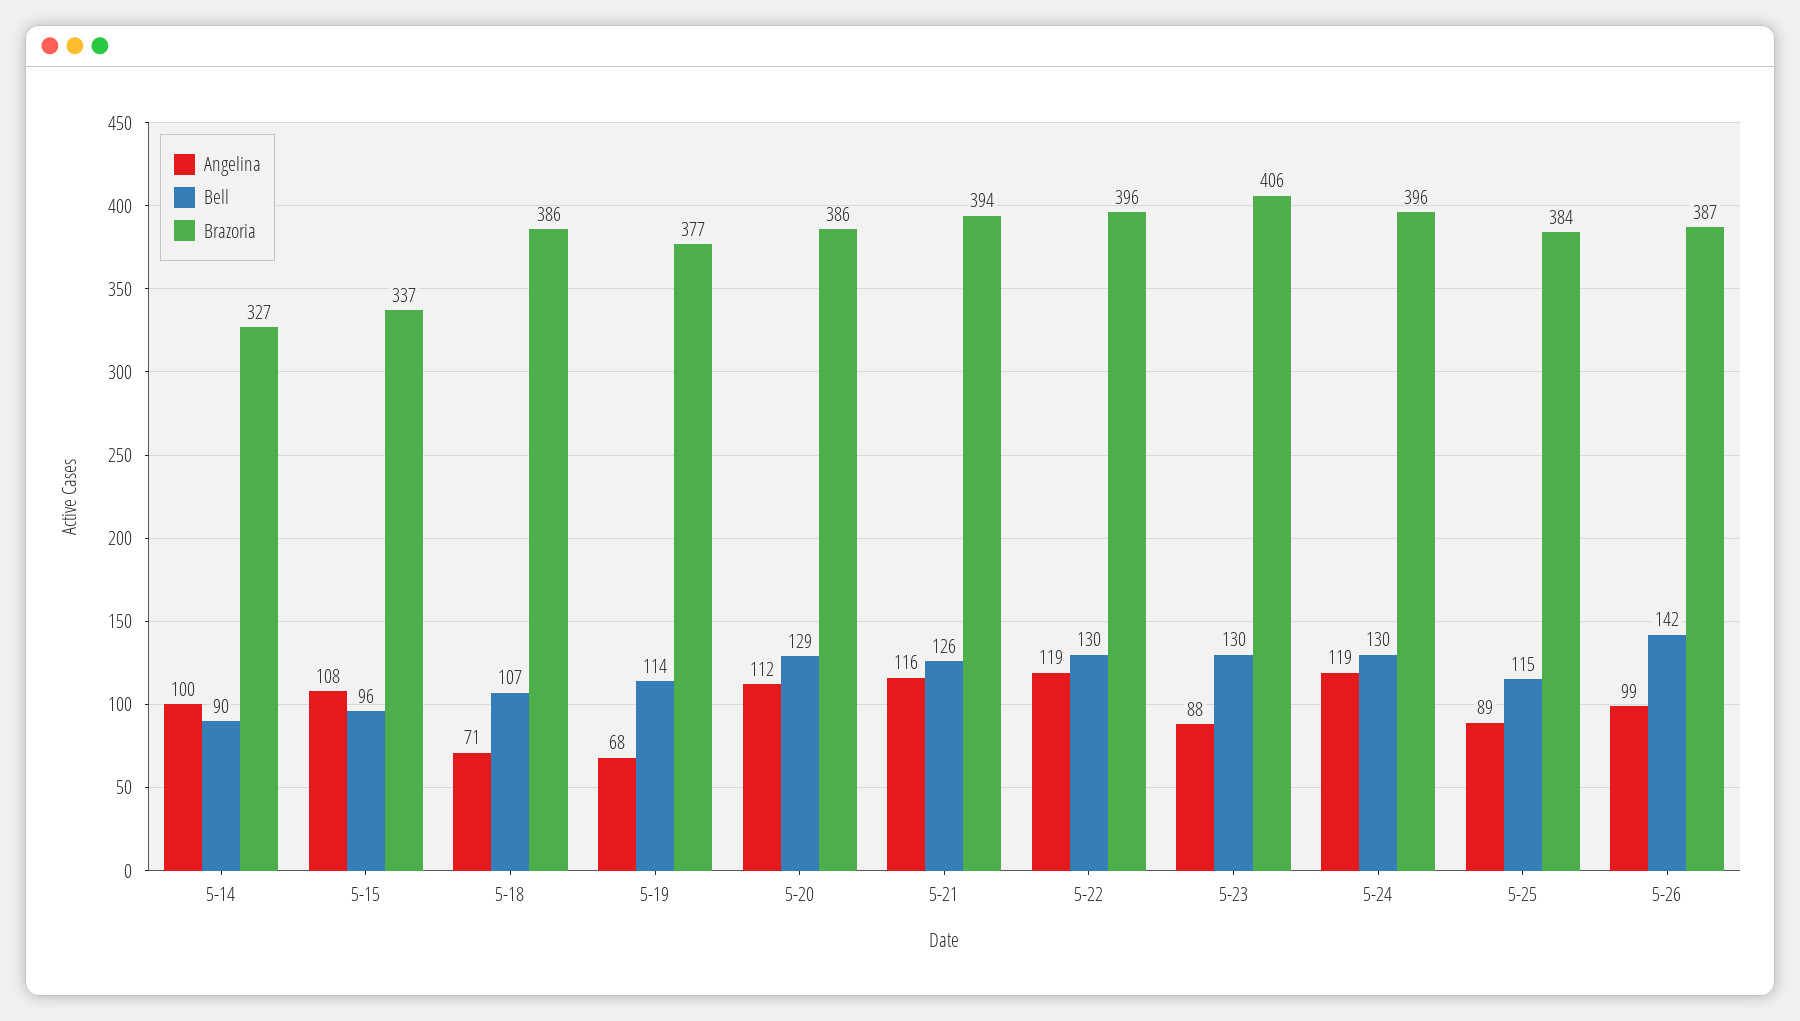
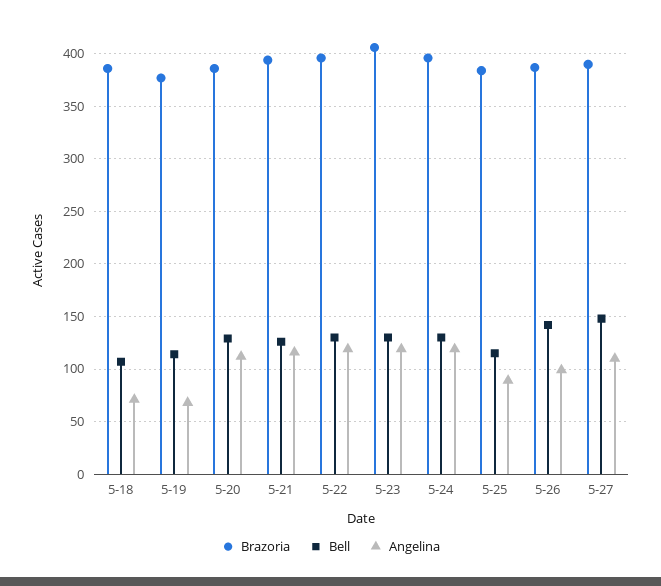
Angelina, 5-14: 100 -> none
Bell, 5-14: 90 -> none
Brazoria, 5-14: 327 -> none
Angelina, 5-15: 108 -> none
Bell, 5-15: 96 -> none
Brazoria, 5-15: 337 -> none
Angelina, 5-23: 88 -> 120
Brazoria, 5-27: none -> 390
Bell, 5-27: none -> 150
Angelina, 5-27: none -> 110

